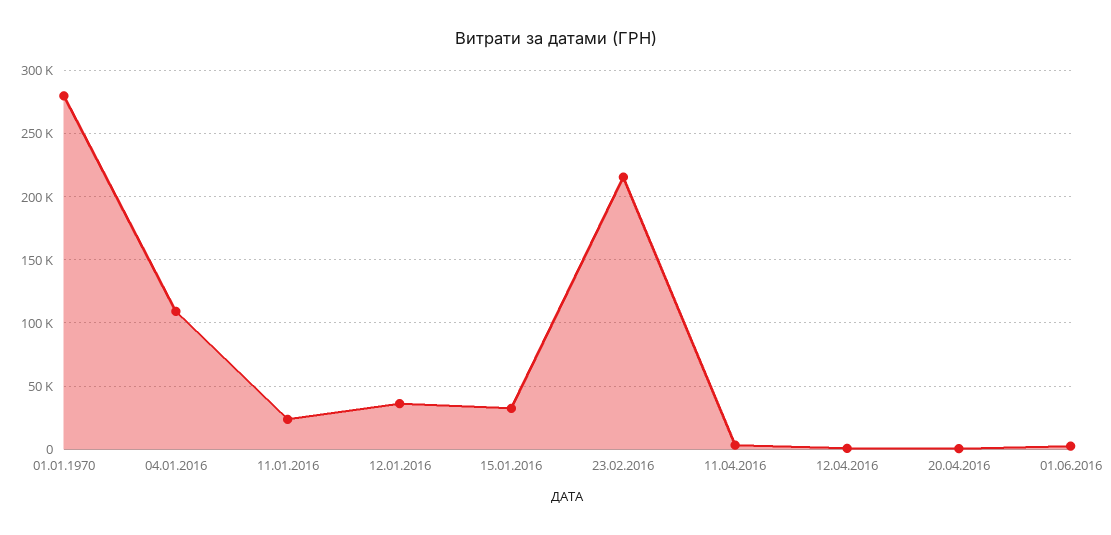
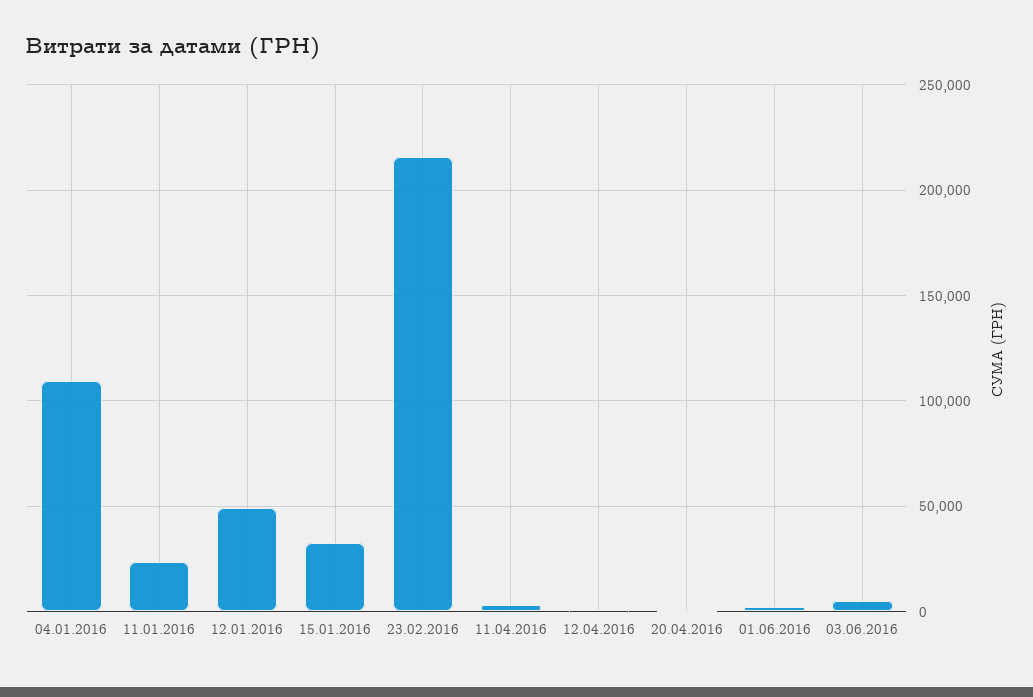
01.01.1970: 280000 -> none
12.01.2016: 35000 -> 50000
03.06.2016: none -> 5000

